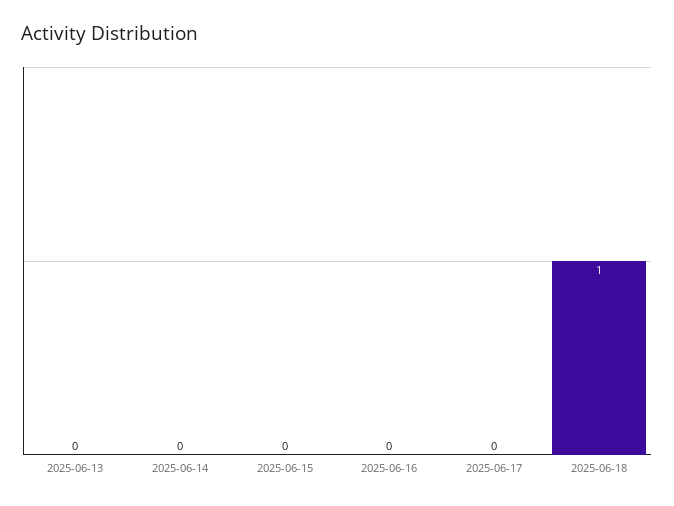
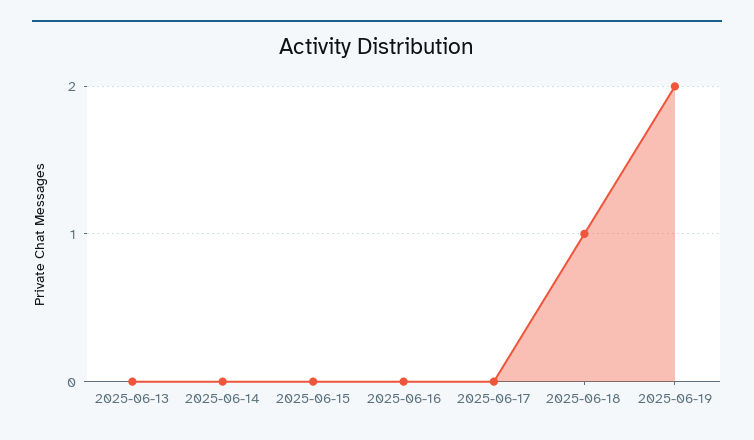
2025-06-19: none -> 2

